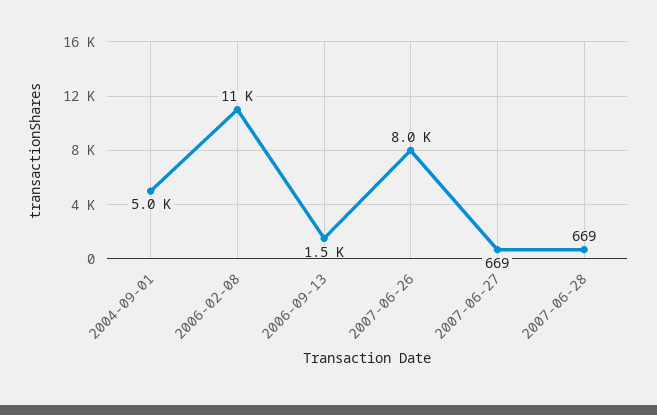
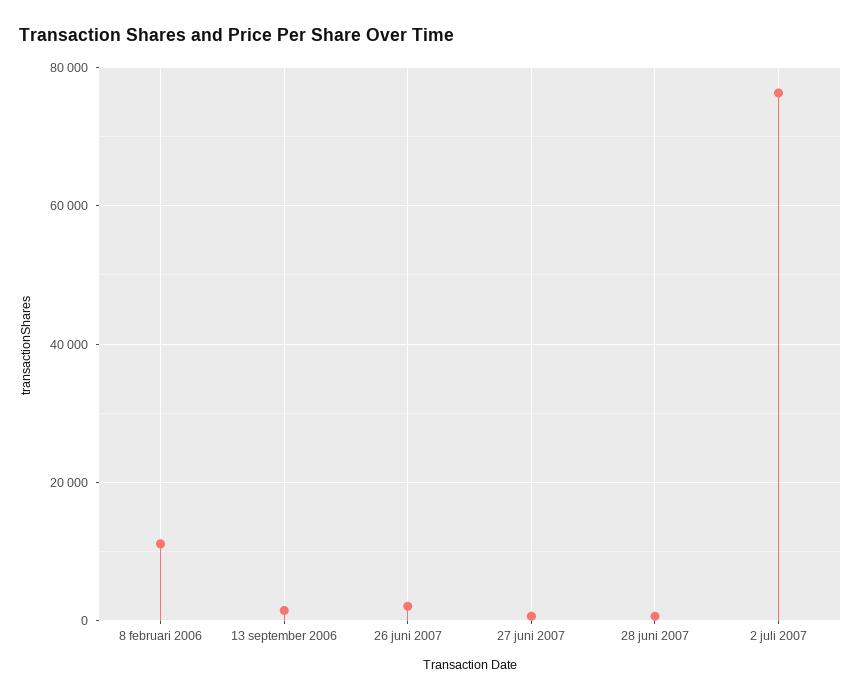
2004-09-01: 5000 -> none
2007-06-26: 8000 -> 2000
2 juli 2007: none -> 76000

